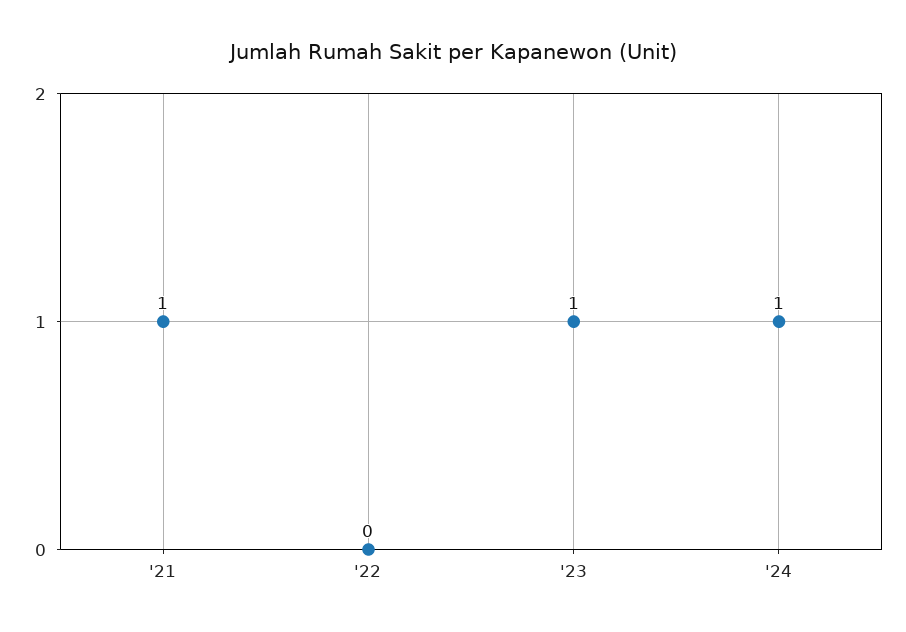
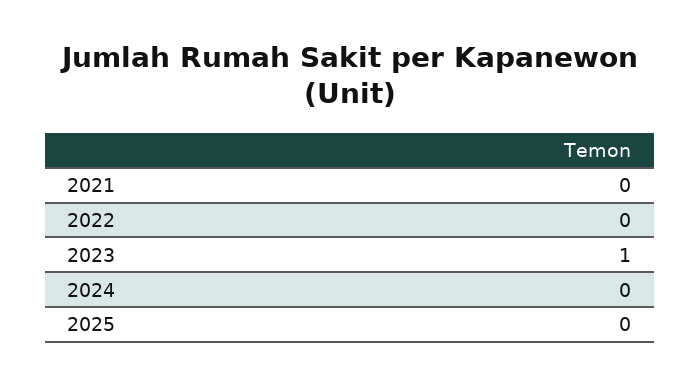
'21: 1 -> 0
'24: 1 -> 0
2025: none -> 0

